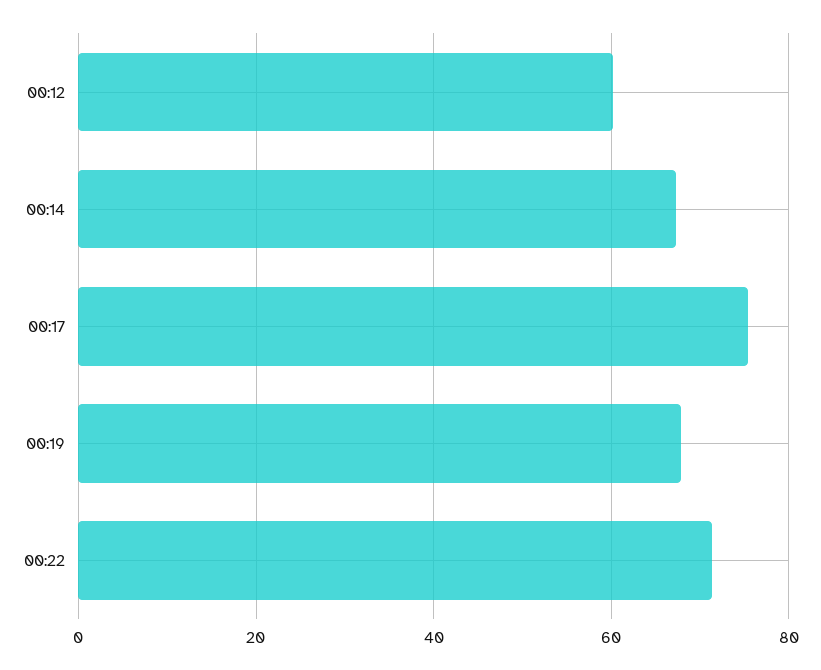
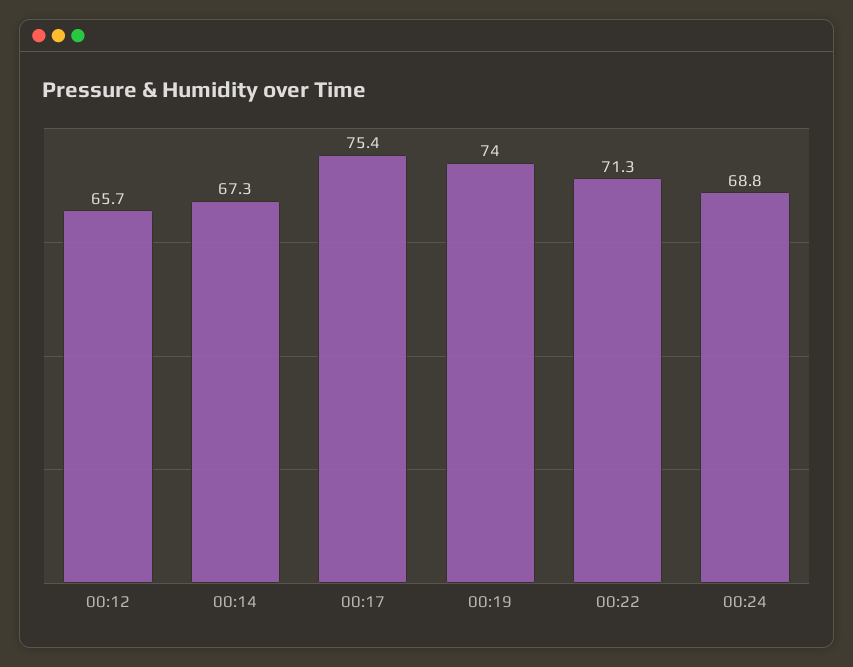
00:12: 60 -> 65.7
00:19: 68 -> 74
00:24: none -> 68.8

